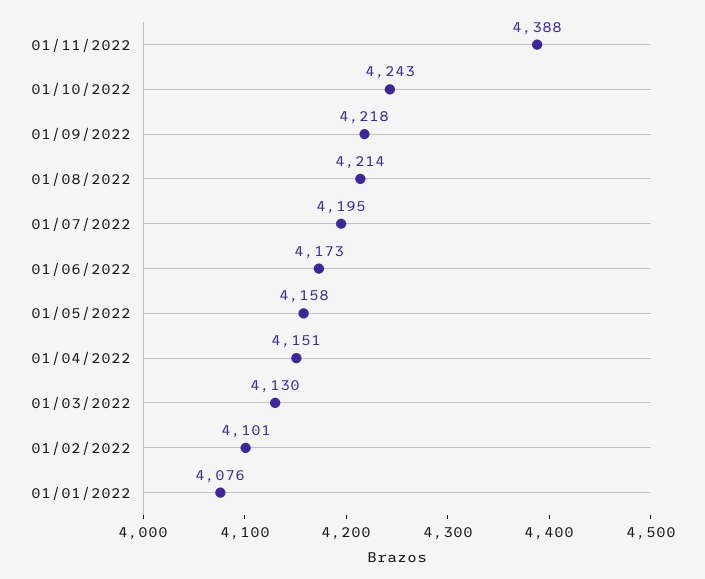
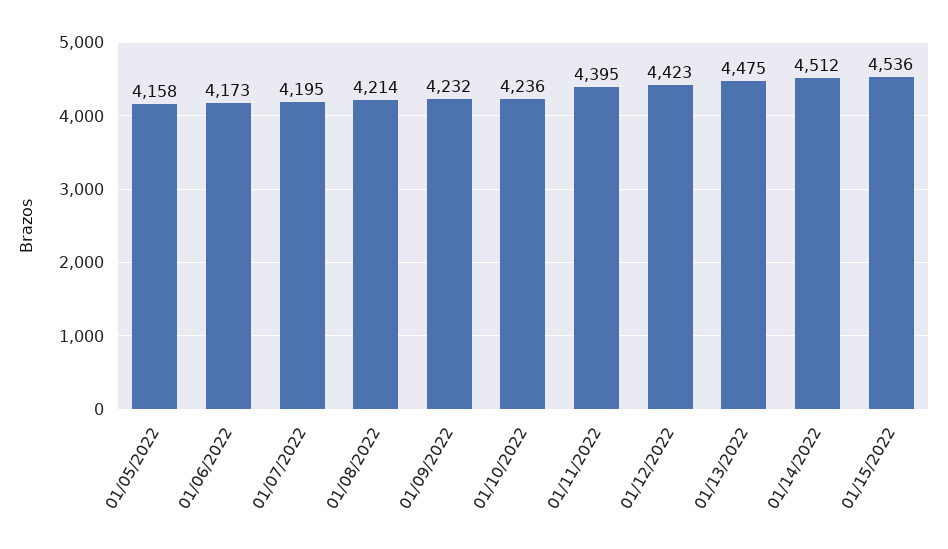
01/11/2022: 4388 -> 4395
01/10/2022: 4243 -> 4236
01/09/2022: 4218 -> 4232
01/04/2022: 4151 -> none
01/03/2022: 4130 -> none
01/02/2022: 4101 -> none
01/01/2022: 4076 -> none
01/12/2022: none -> 4423
01/13/2022: none -> 4475
01/14/2022: none -> 4512
01/15/2022: none -> 4536

